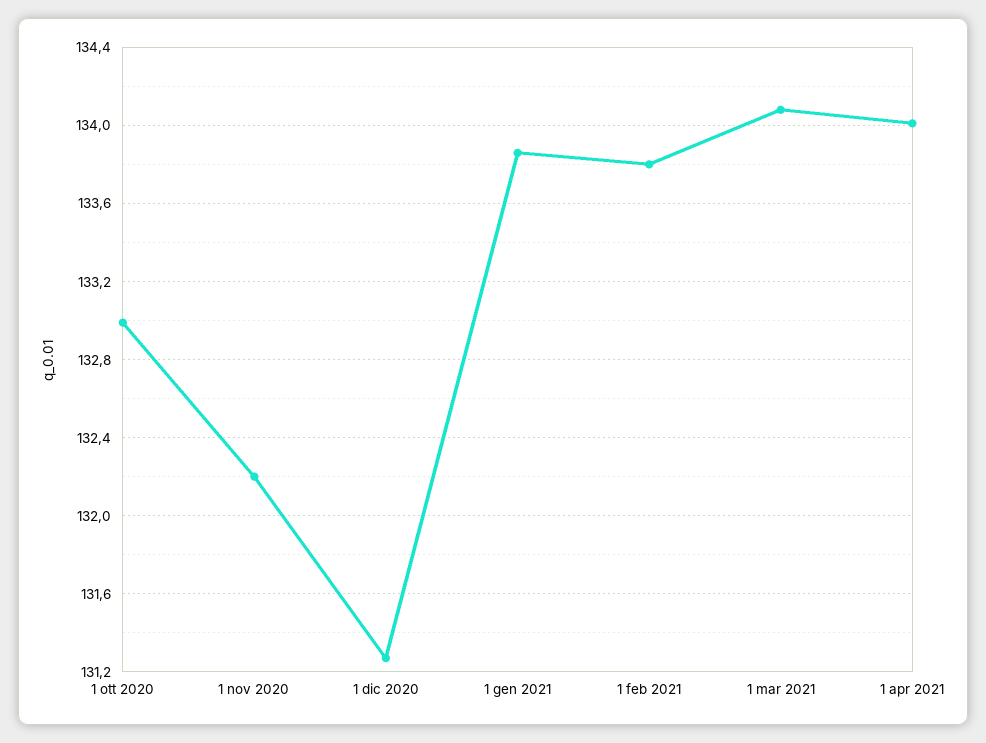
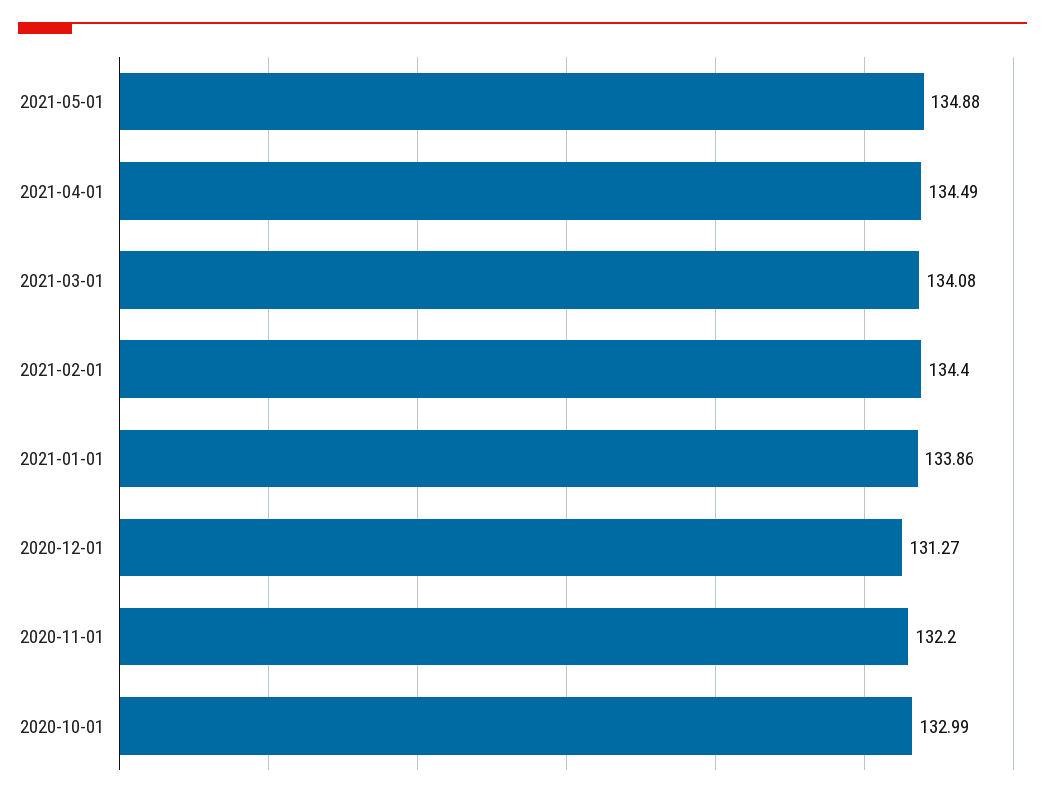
1 feb 2021: 133.8 -> 134.4
1 apr 2021: 134 -> 134.49
2021-05-01: none -> 134.88

